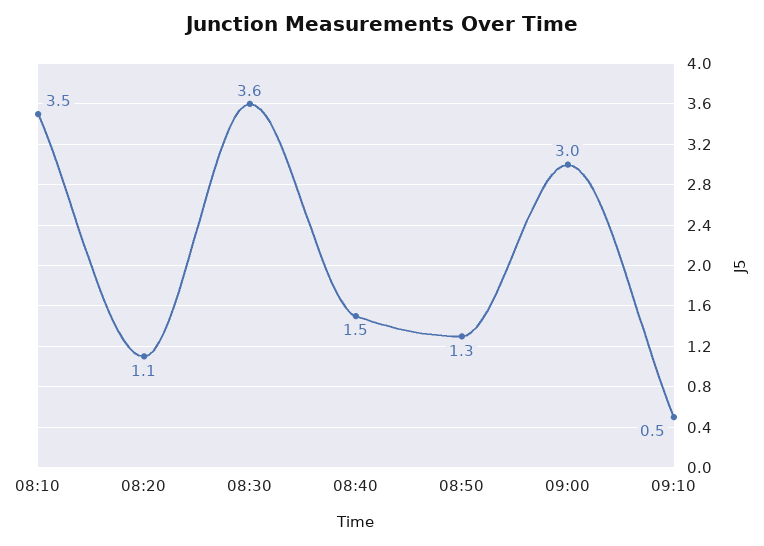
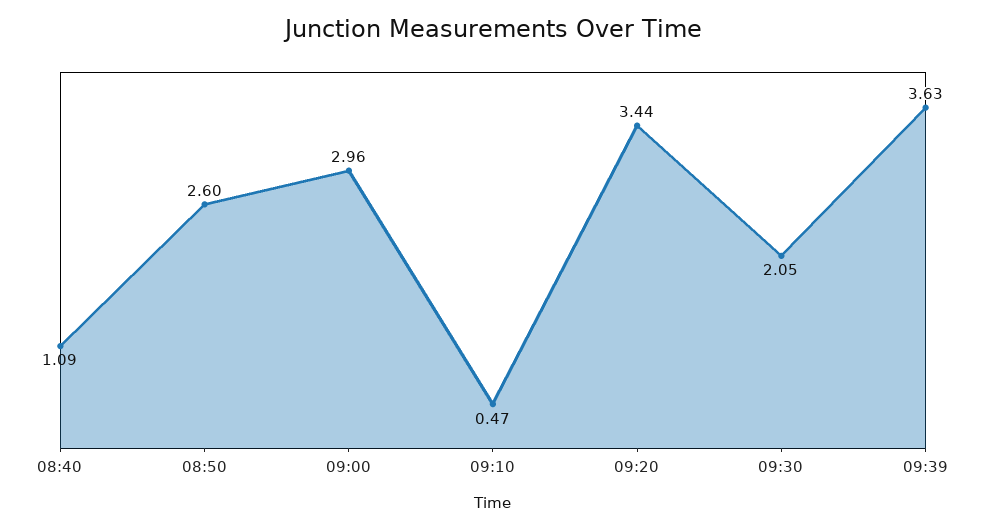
08:10: 3.5 -> none
08:20: 1.1 -> none
08:30: 3.6 -> none
08:40: 1.5 -> 1.09
08:50: 1.3 -> 2.6
09:20: none -> 3.44
09:30: none -> 2.05
09:39: none -> 3.63

